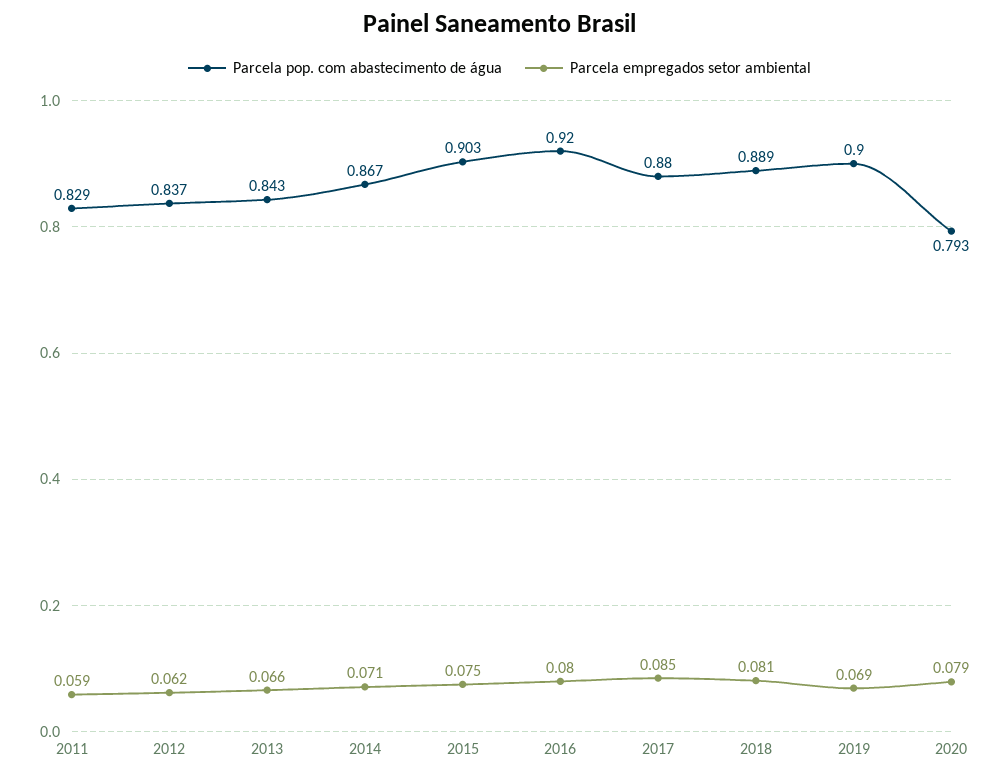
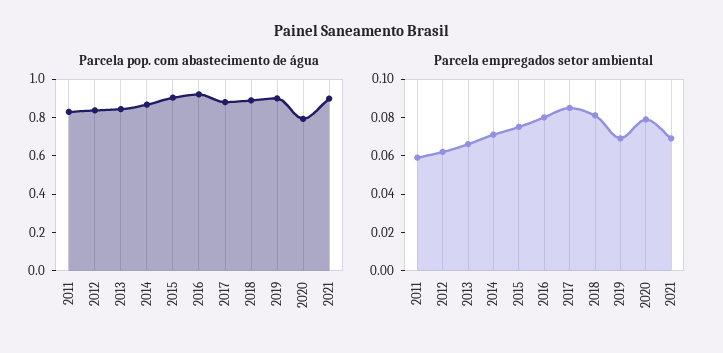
Parcela pop. com abastecimento de água, 2021: none -> 0.9
Parcela empregados setor ambiental, 2021: none -> 0.07

